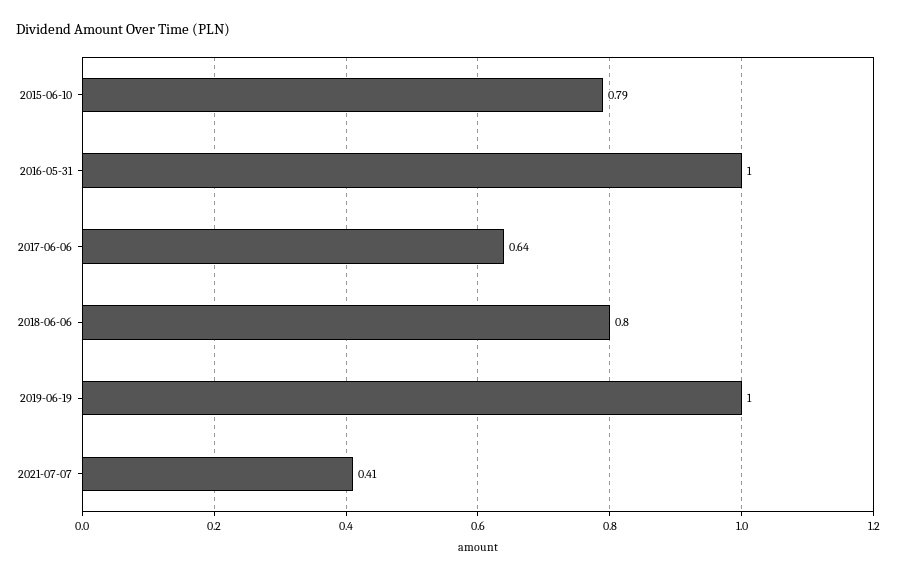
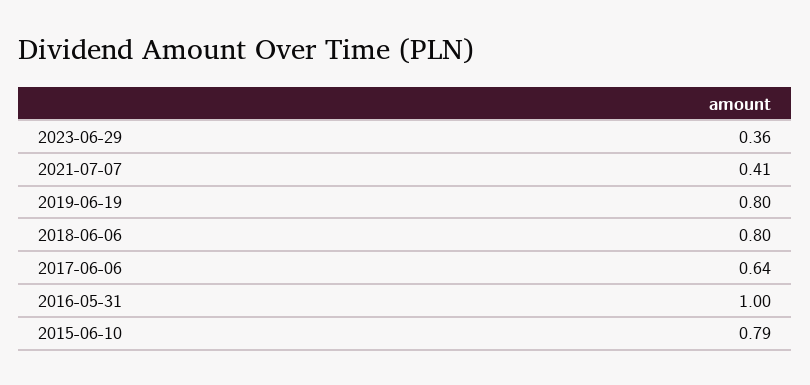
2019-06-19: 1 -> 0.8
2023-06-29: none -> 0.36

